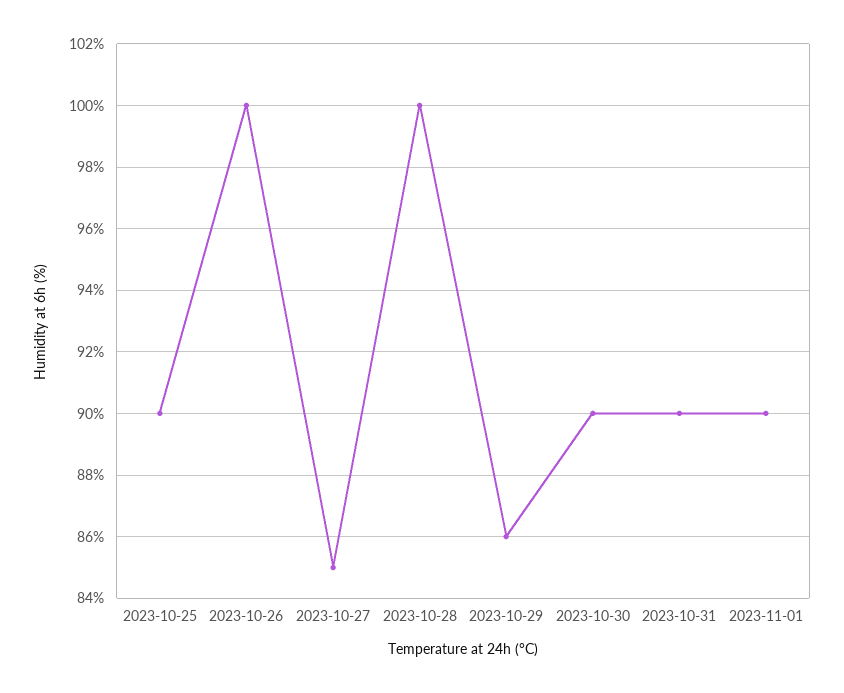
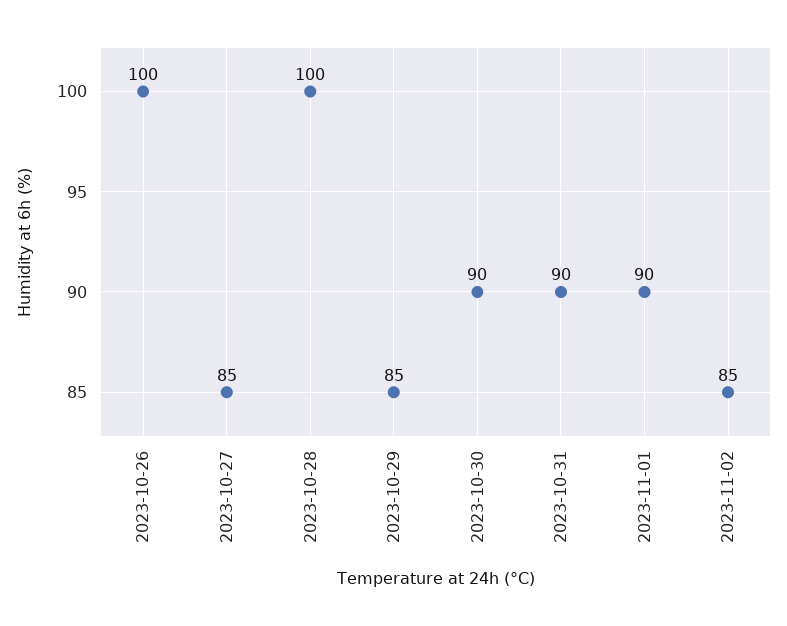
2023-10-25: 90 -> none
2023-10-29: 86 -> 85
2023-11-02: none -> 85

